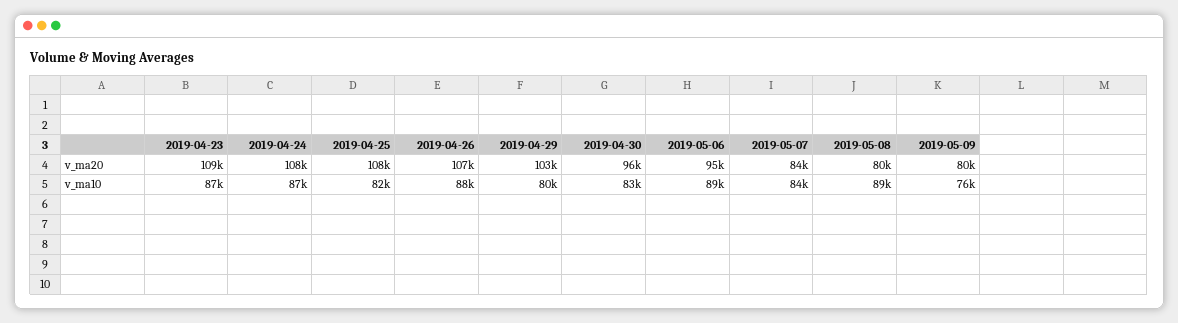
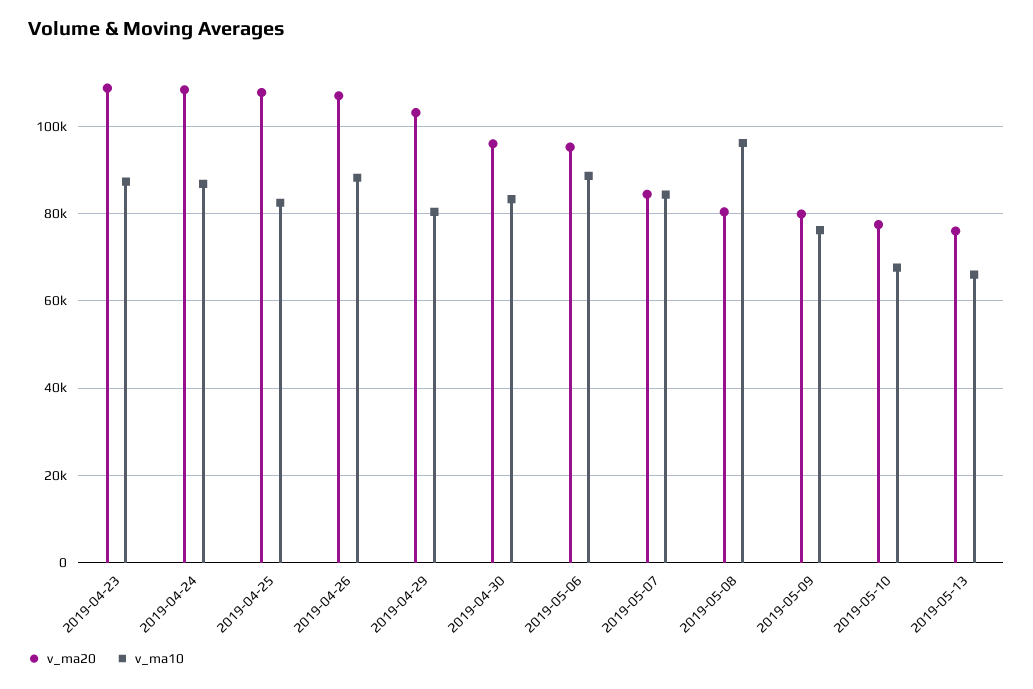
v_ma10, 2019-05-08: 89000 -> 96000
v_ma20, 2019-05-10: none -> 78000
v_ma10, 2019-05-10: none -> 68000
v_ma20, 2019-05-13: none -> 76000
v_ma10, 2019-05-13: none -> 66000

